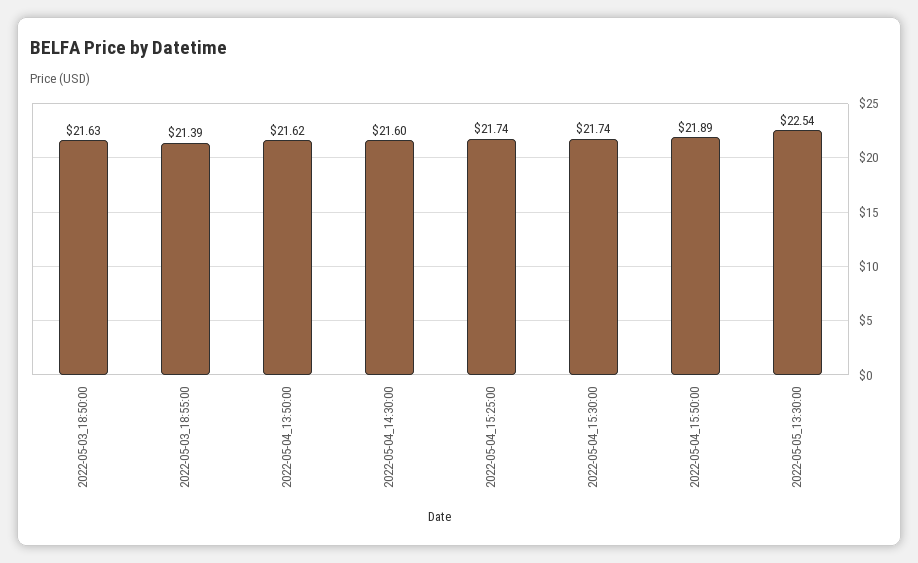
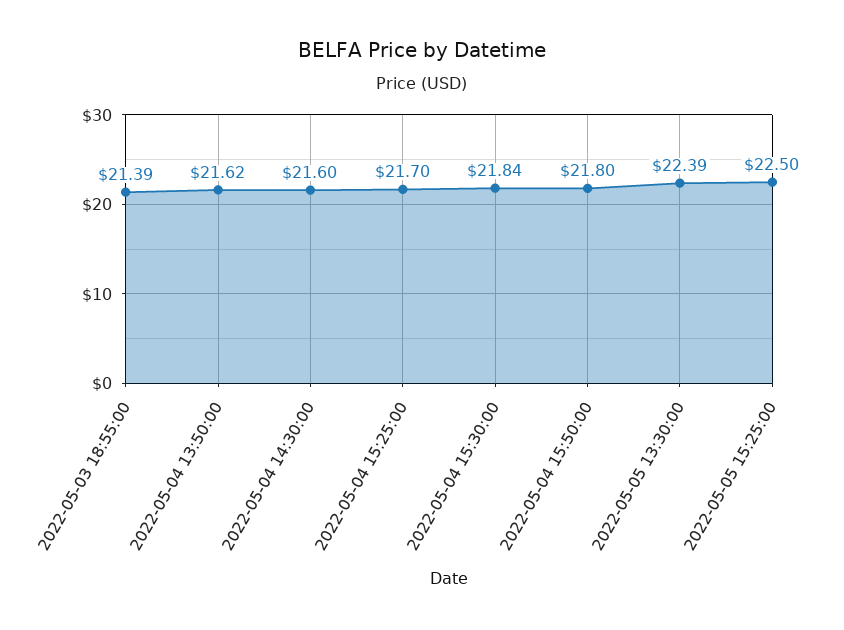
2022-05-03_18:50:00: 21.63 -> none
2022-05-04_15:25:00: 21.74 -> 21.7
2022-05-04_15:30:00: 21.74 -> 21.84
2022-05-04_15:50:00: 21.89 -> 21.8
2022-05-05_13:30:00: 22.54 -> 22.39
2022-05-05 15:25:00: none -> 22.5

